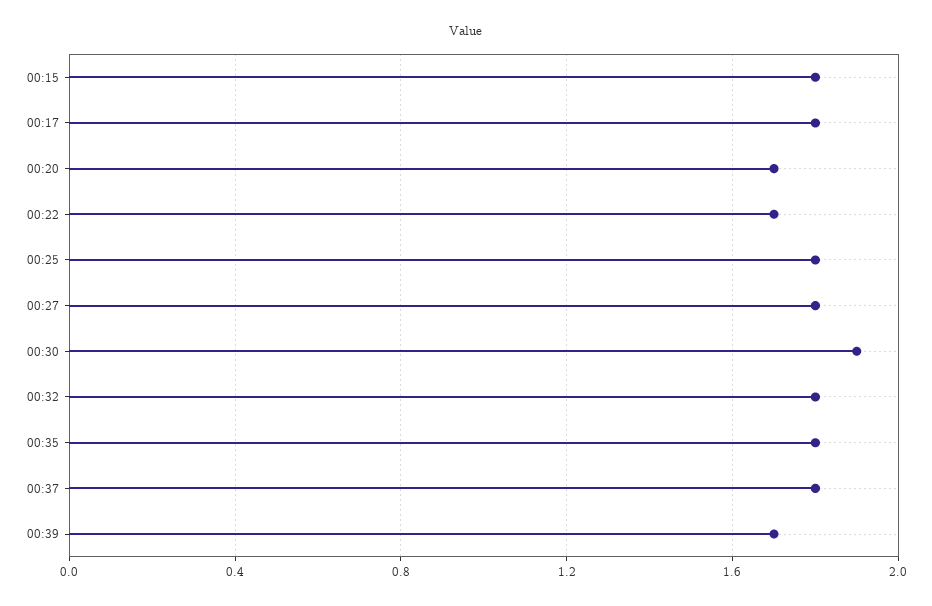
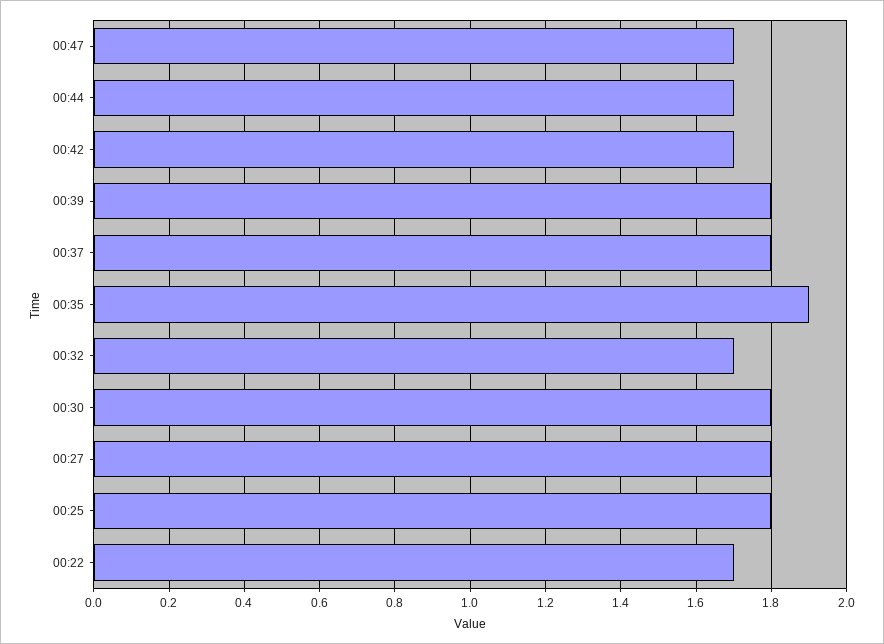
00:15: 1.8 -> none
00:17: 1.8 -> none
00:20: 1.7 -> none
00:30: 1.9 -> 1.8
00:32: 1.8 -> 1.7
00:35: 1.8 -> 1.9
00:39: 1.7 -> 1.8
00:47: none -> 1.7
00:44: none -> 1.7
00:42: none -> 1.7

